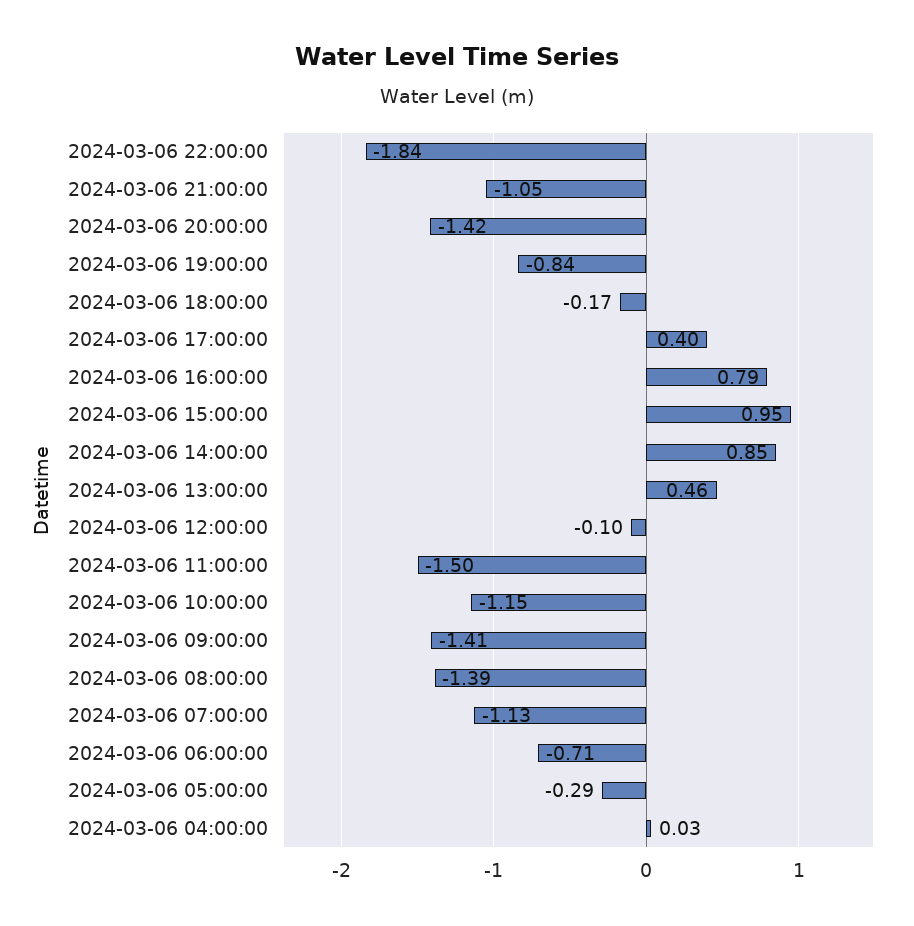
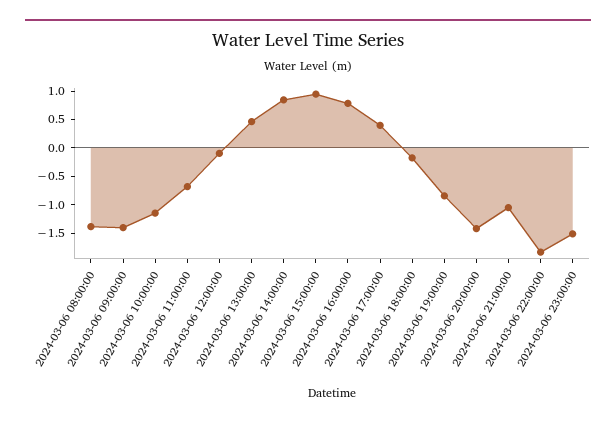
2024-03-06 11:00:00: -1.5 -> -0.75
2024-03-06 07:00:00: -1.13 -> none
2024-03-06 06:00:00: -0.71 -> none
2024-03-06 05:00:00: -0.29 -> none
2024-03-06 04:00:00: 0.03 -> none
2024-03-06 23:00:00: none -> -1.5

